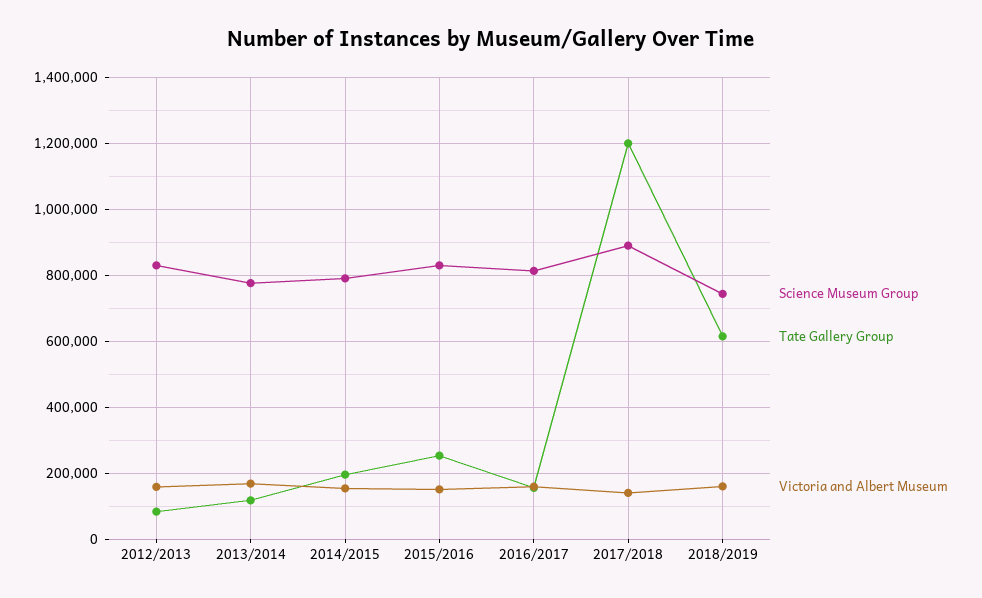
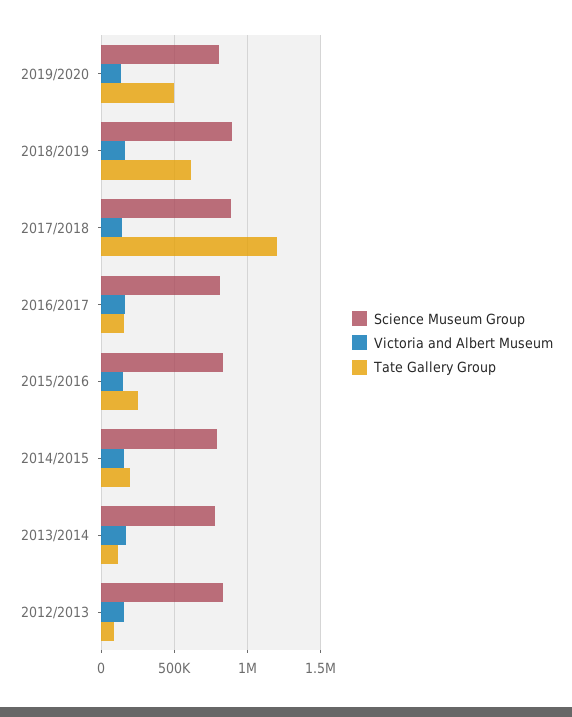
Science Museum Group, 2018/2019: 740000 -> 900000
Science Museum Group, 2019/2020: none -> 800000
Victoria and Albert Museum, 2019/2020: none -> 150000
Tate Gallery Group, 2019/2020: none -> 500000

